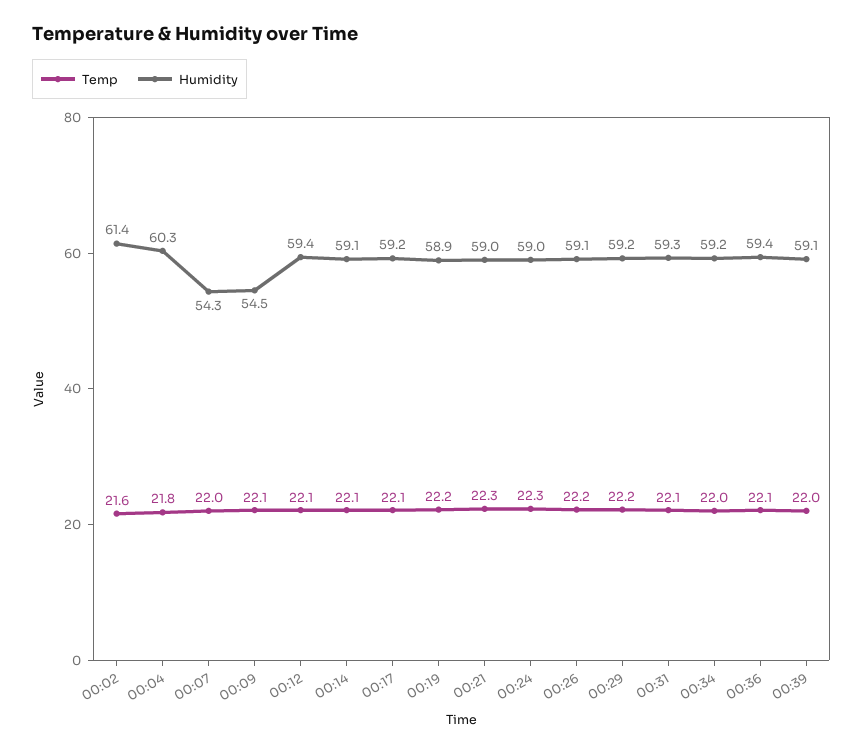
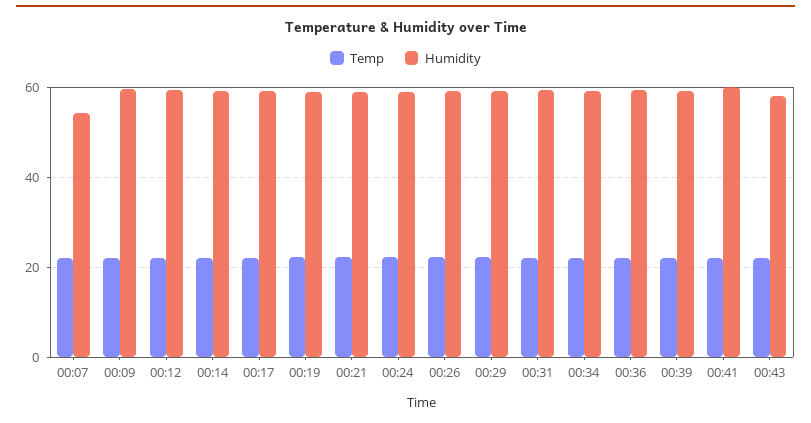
Temp, 00:02: 21.6 -> none
Humidity, 00:02: 61.4 -> none
Temp, 00:04: 21.8 -> none
Humidity, 00:04: 60.3 -> none
Humidity, 00:09: 54.5 -> 60
Temp, 00:41: none -> 22
Humidity, 00:41: none -> 60
Temp, 00:43: none -> 22
Humidity, 00:43: none -> 58

